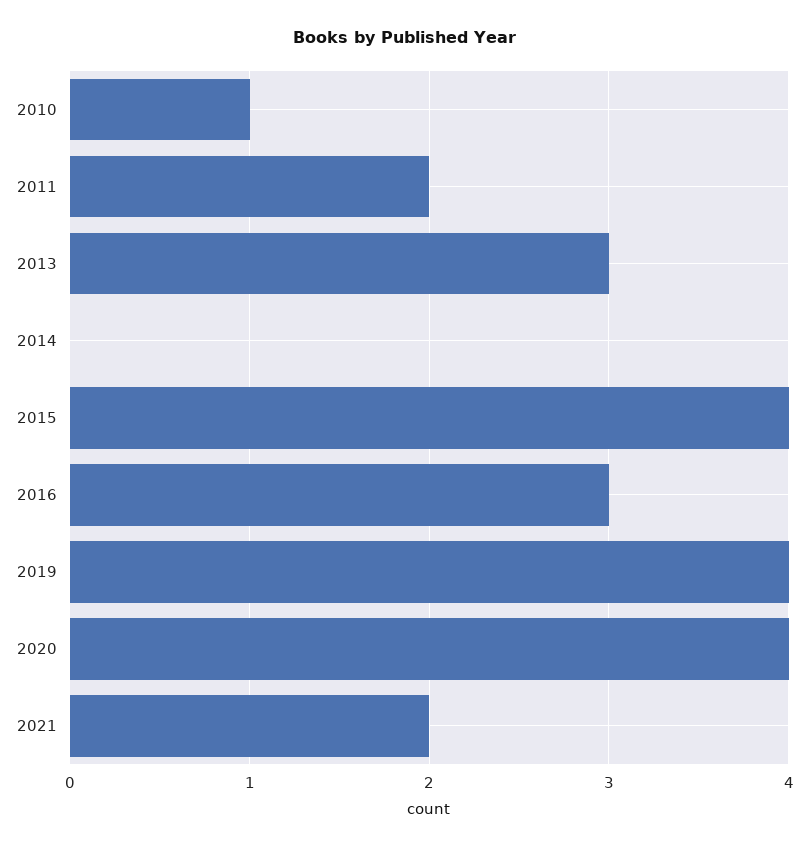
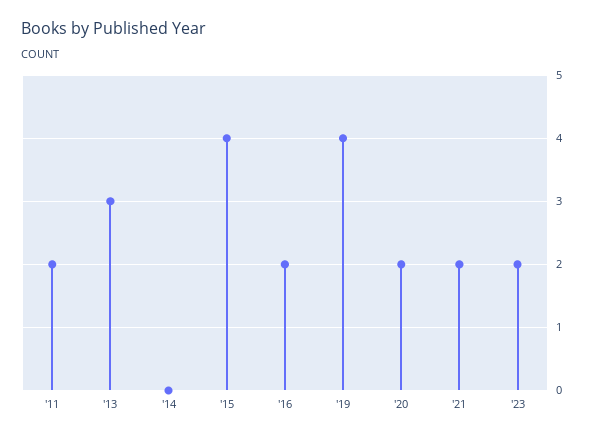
2010: 1 -> none
2016: 3 -> 2
2020: 4 -> 2
'23: none -> 2

